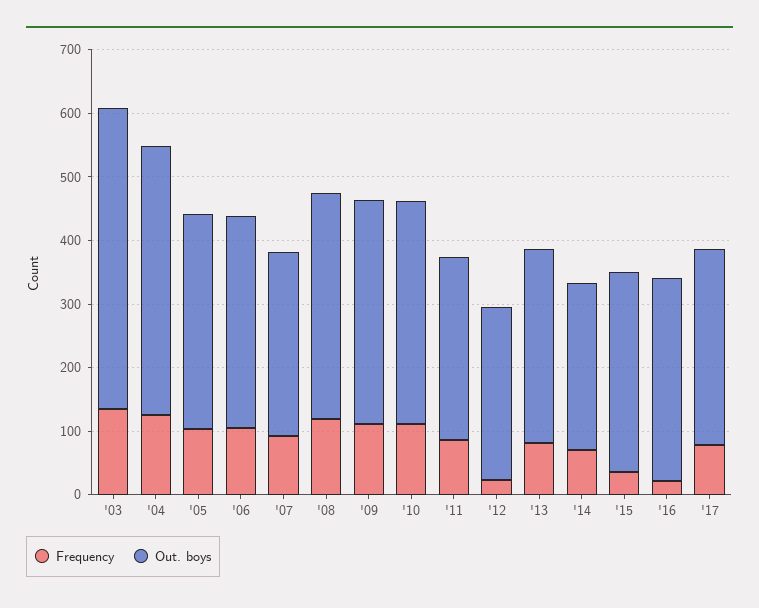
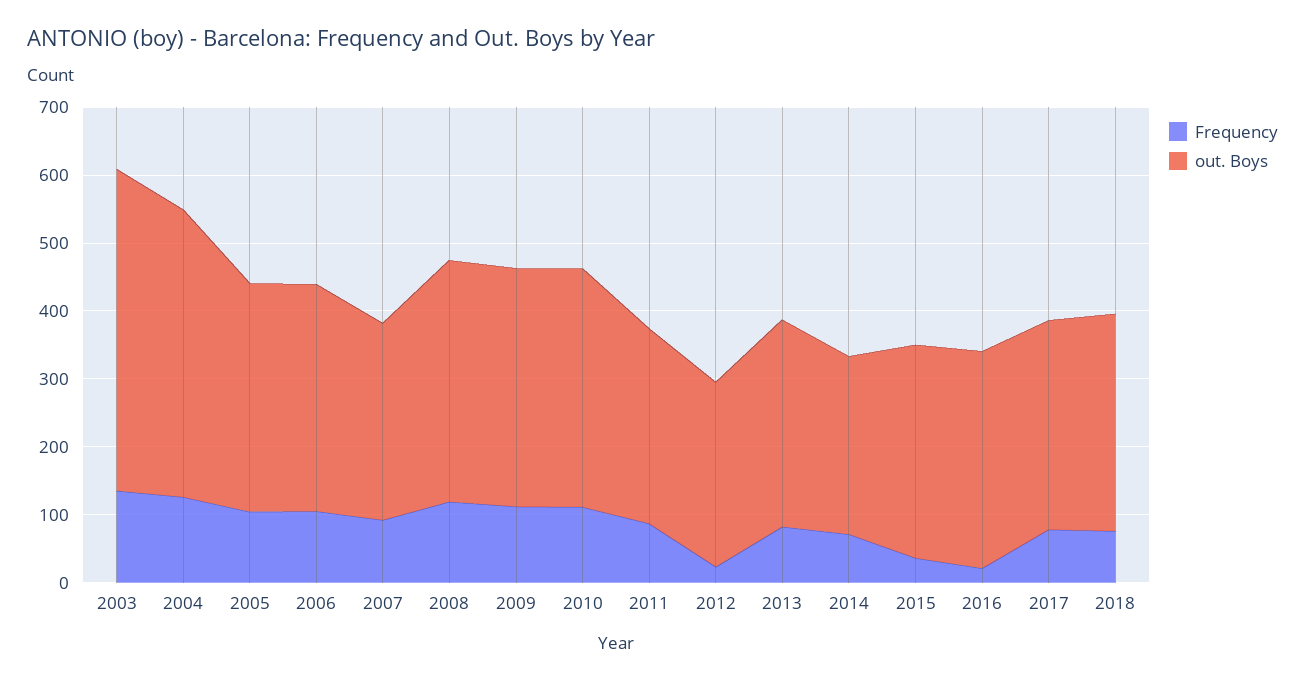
Frequency, 2018: none -> 80
Out. boys, 2018: none -> 320

